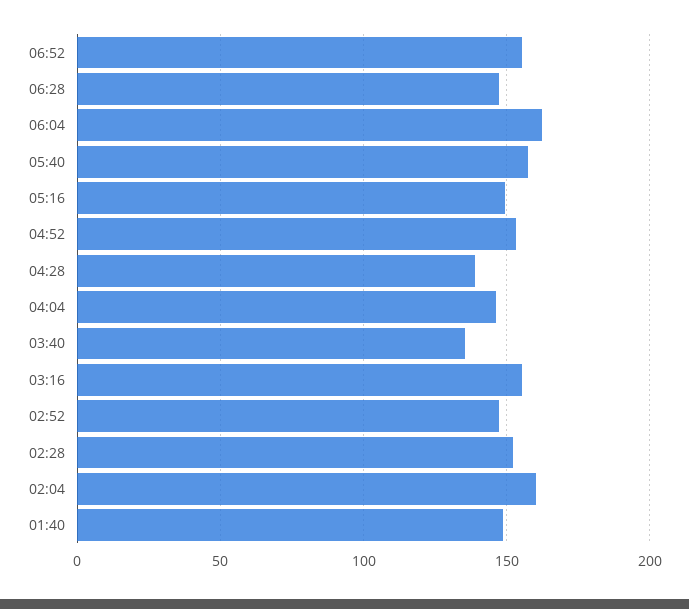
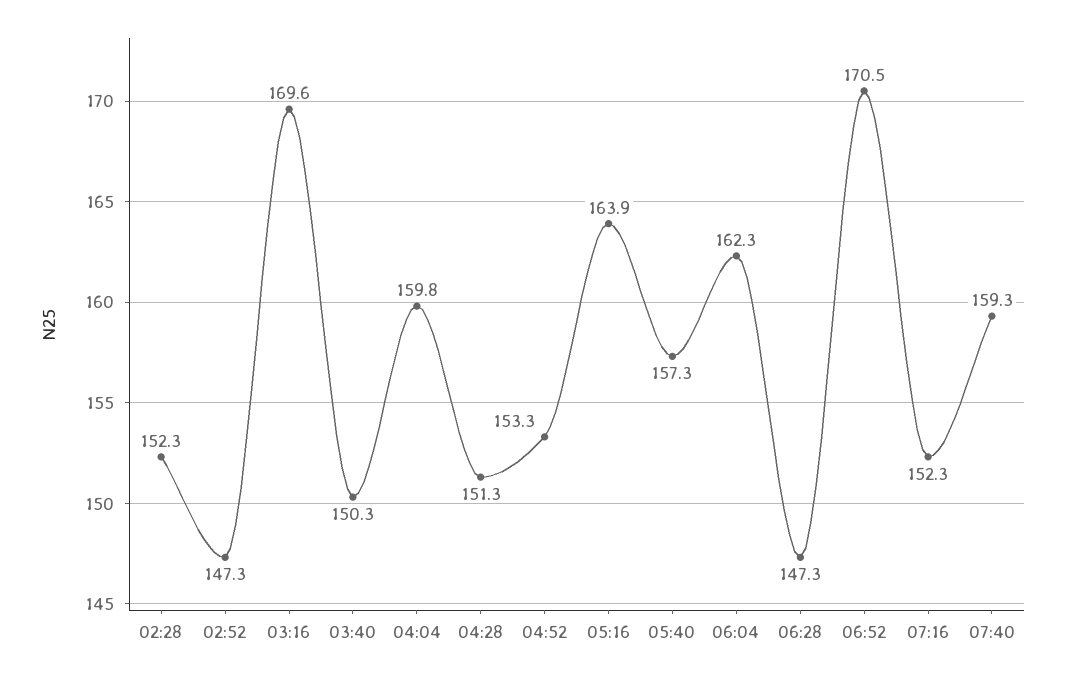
06:52: 155 -> 170.5
05:16: 150 -> 163.9
04:28: 140 -> 151.3
04:04: 145 -> 159.8
03:40: 135 -> 150.3
03:16: 155 -> 169.6
02:04: 160 -> none
01:40: 150 -> none
07:16: none -> 152.3
07:40: none -> 159.3

